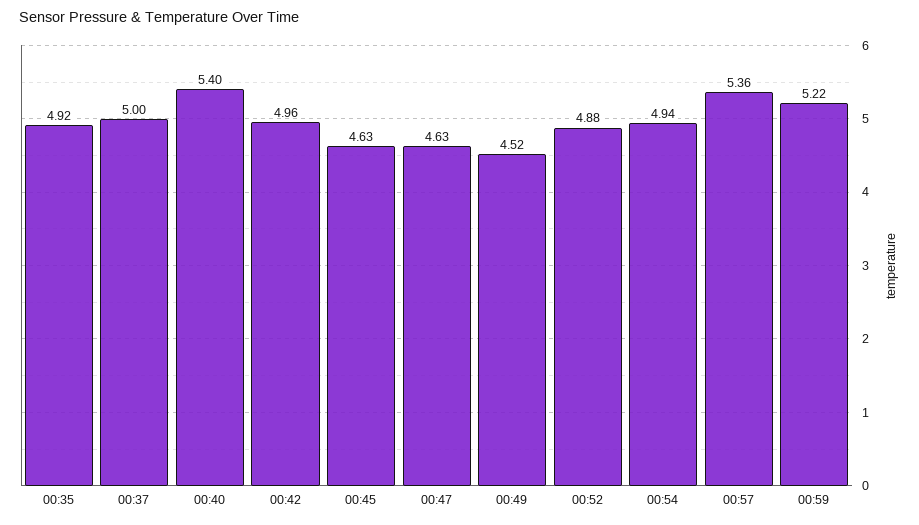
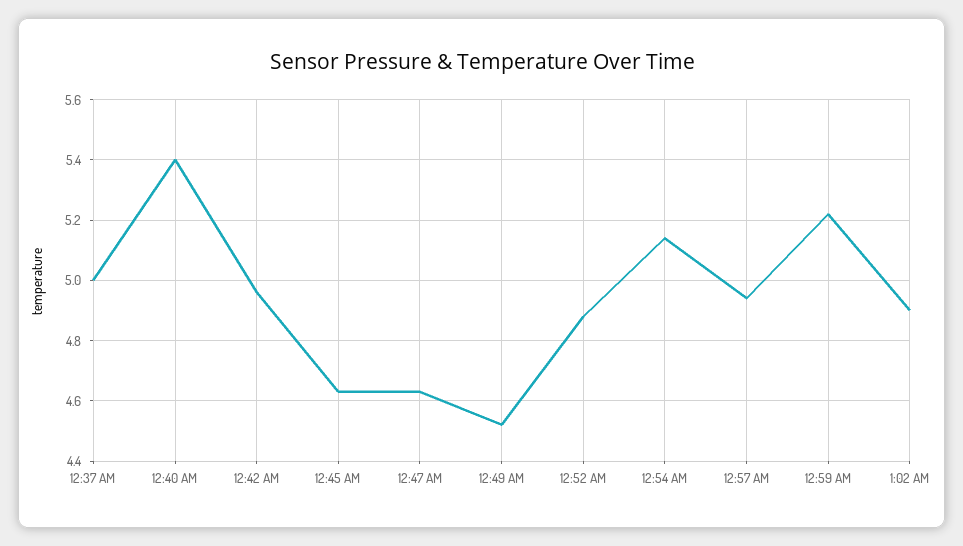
00:35: 4.92 -> none
00:54: 4.94 -> 5.15
00:57: 5.36 -> 4.95
1:02 AM: none -> 4.9

